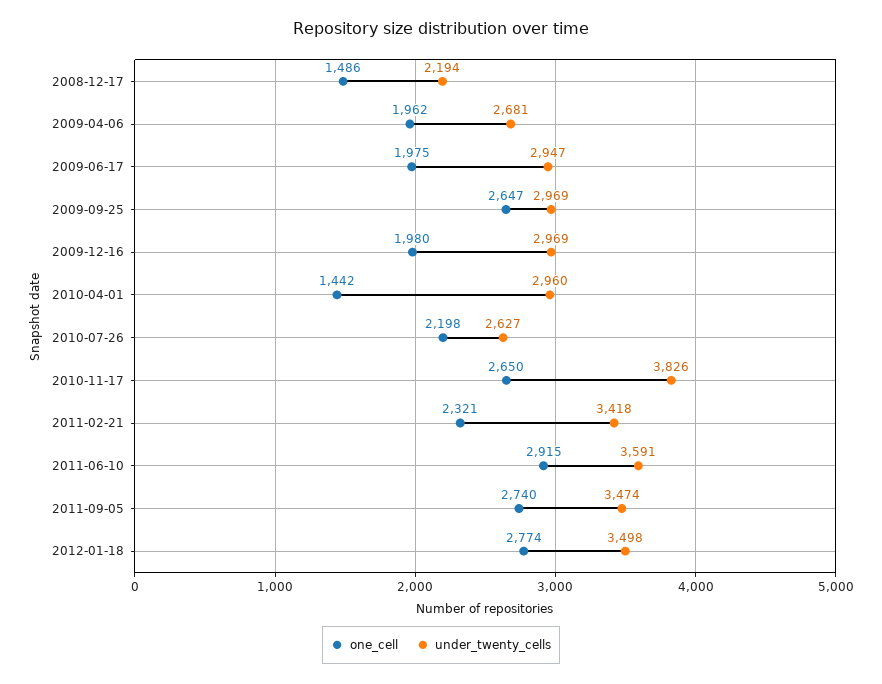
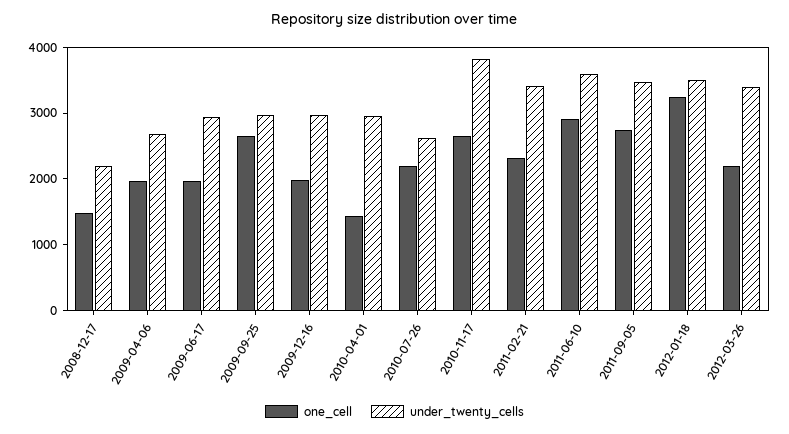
one_cell, 2012-01-18: 2774 -> 3200
one_cell, 2012-03-26: none -> 2200
under_twenty_cells, 2012-03-26: none -> 3400

